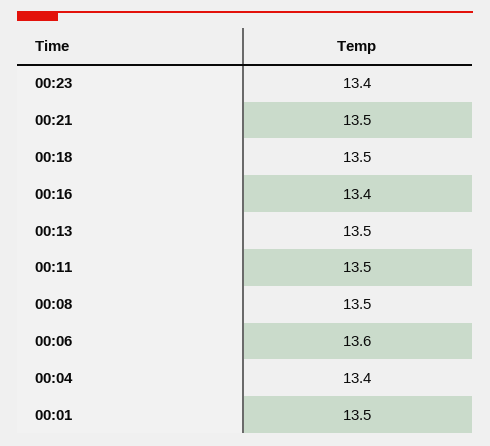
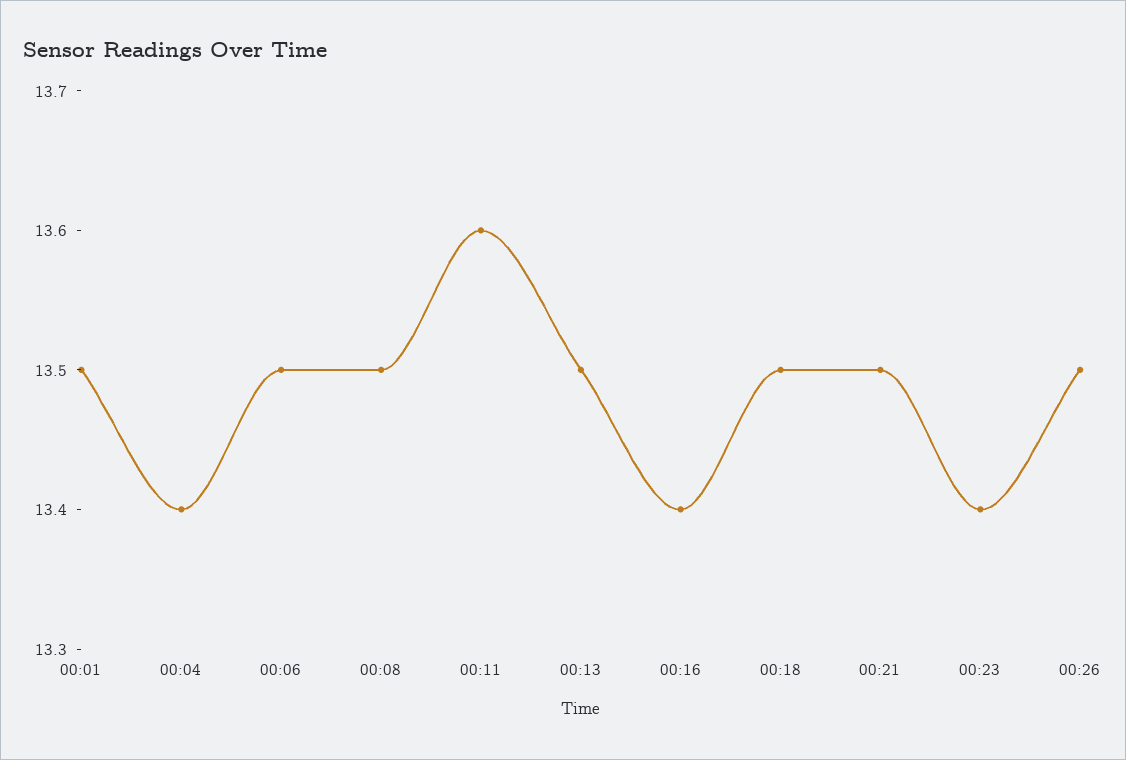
00:11: 13.5 -> 13.6
00:06: 13.6 -> 13.5
00:26: none -> 13.5

